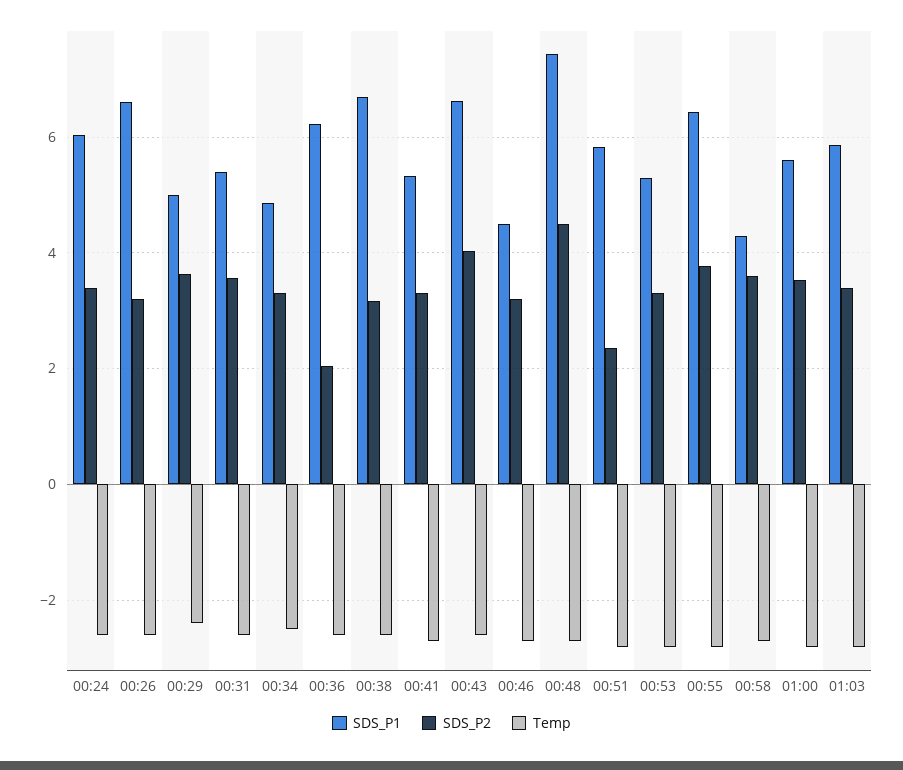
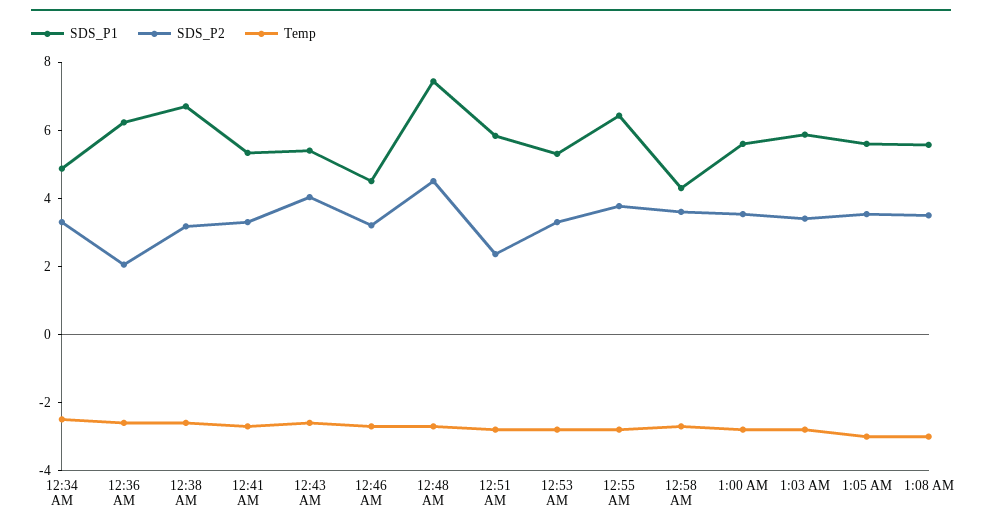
SDS_P1, 00:24: 6 -> none
SDS_P2, 00:24: 3.4 -> none
Temp, 00:24: -2.6 -> none
SDS_P1, 00:26: 6.6 -> none
SDS_P2, 00:26: 3.2 -> none
Temp, 00:26: -2.6 -> none
SDS_P1, 00:29: 5 -> none
SDS_P2, 00:29: 3.6 -> none
Temp, 00:29: -2.4 -> none
SDS_P1, 00:31: 5.4 -> none
SDS_P2, 00:31: 3.6 -> none
Temp, 00:31: -2.6 -> none
SDS_P1, 00:43: 6.6 -> 5.5
SDS_P1, 1:05 AM: none -> 5.5
SDS_P2, 1:05 AM: none -> 3.5
Temp, 1:05 AM: none -> -3
SDS_P1, 1:08 AM: none -> 5.5
SDS_P2, 1:08 AM: none -> 3.5
Temp, 1:08 AM: none -> -3

